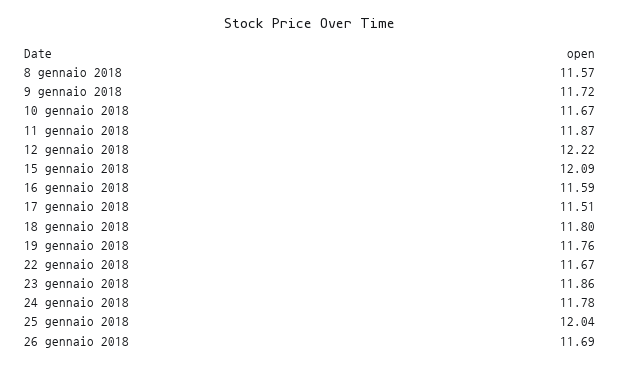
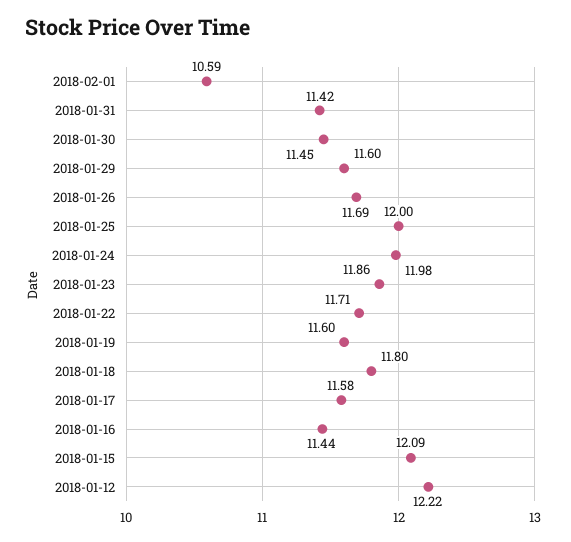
8 gennaio 2018: 11.57 -> none
9 gennaio 2018: 11.72 -> none
10 gennaio 2018: 11.67 -> none
11 gennaio 2018: 11.87 -> none
16 gennaio 2018: 11.59 -> 11.44
17 gennaio 2018: 11.51 -> 11.58
19 gennaio 2018: 11.76 -> 11.6
22 gennaio 2018: 11.67 -> 11.71
24 gennaio 2018: 11.78 -> 11.98
25 gennaio 2018: 12.04 -> 12
2018-02-01: none -> 10.59
2018-01-31: none -> 11.42
2018-01-30: none -> 11.45
2018-01-29: none -> 11.6

